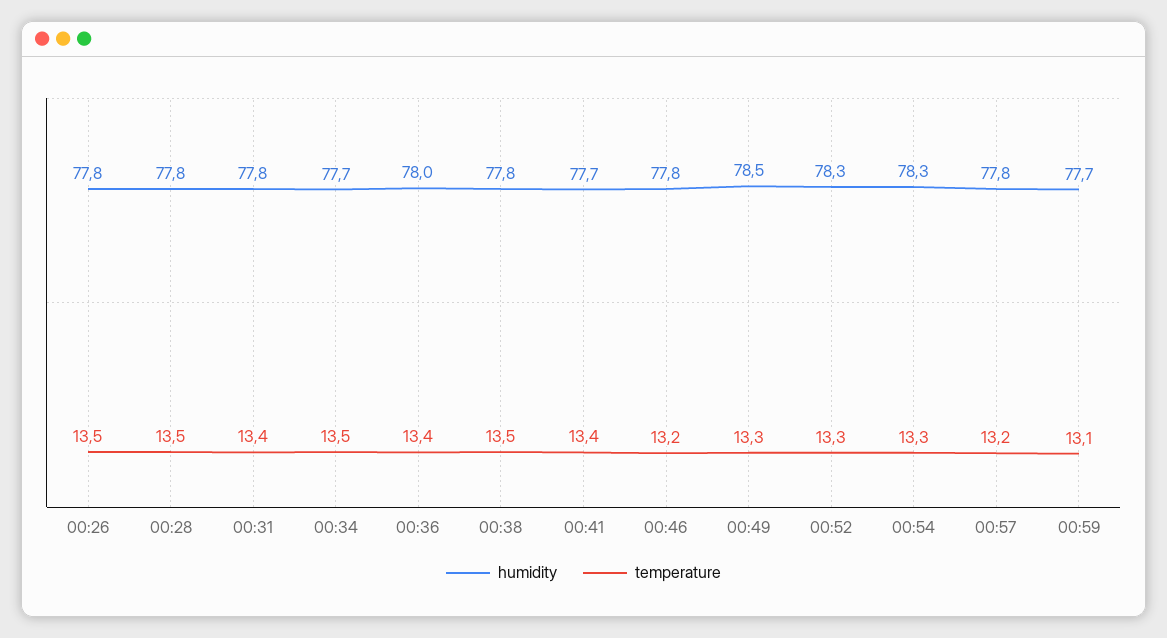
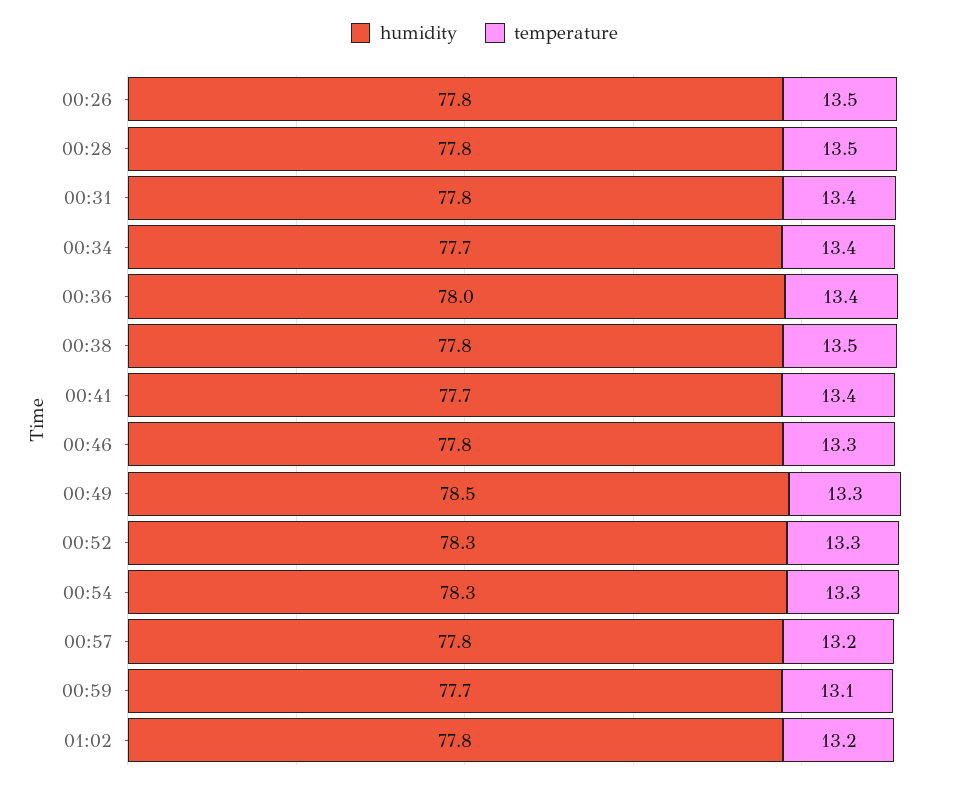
temperature, 00:34: 13.5 -> 13.4
temperature, 00:46: 13.2 -> 13.3
humidity, 01:02: none -> 77.8
temperature, 01:02: none -> 13.2

